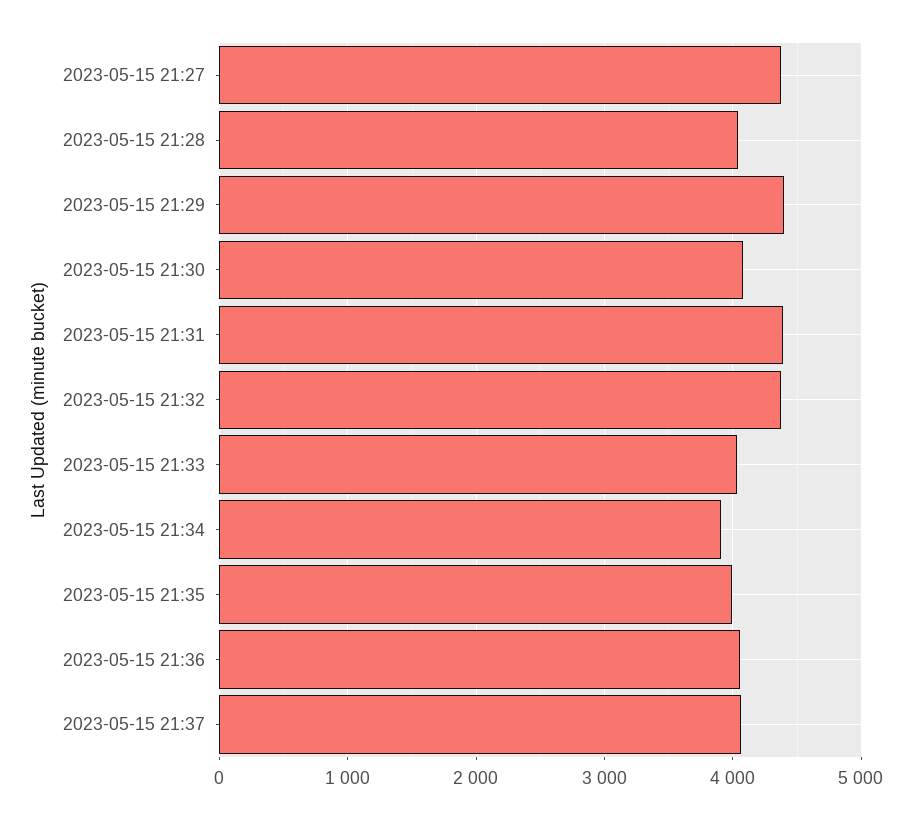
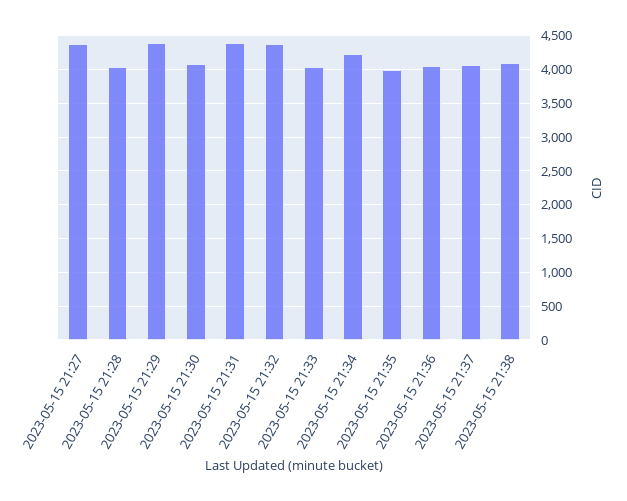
2023-05-15 21:34: 3900 -> 4200
2023-05-15 21:38: none -> 4100

